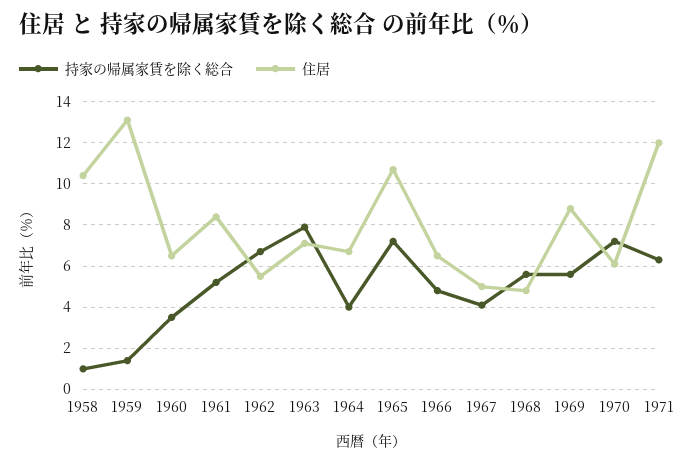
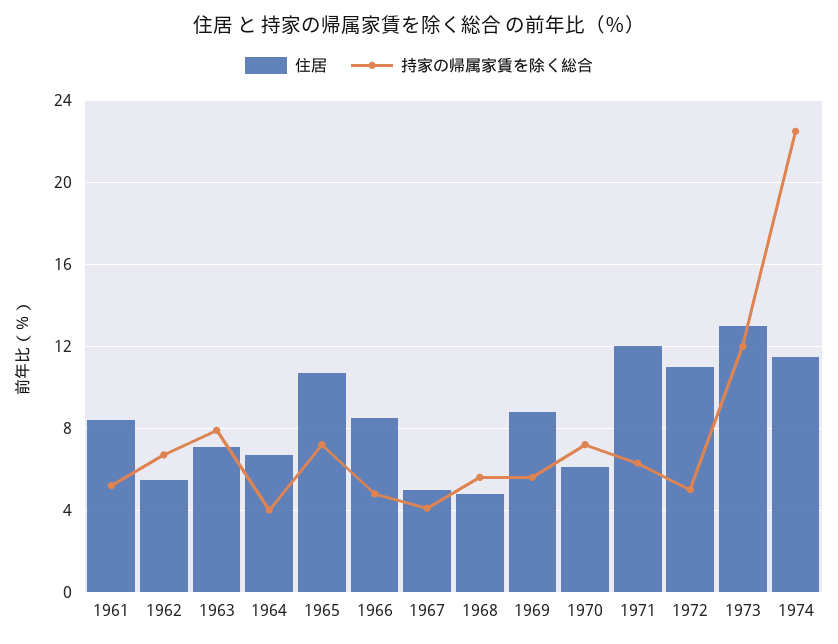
持家の帰属家賃を除く総合, 1958: 1 -> none
住居, 1958: 10.5 -> none
持家の帰属家賃を除く総合, 1959: 1.5 -> none
住居, 1959: 13 -> none
持家の帰属家賃を除く総合, 1960: 3.5 -> none
住居, 1960: 6.5 -> none
住居, 1966: 6.5 -> 8.5
住居, 1972: none -> 11
持家の帰属家賃を除く総合, 1972: none -> 5
住居, 1973: none -> 13
持家の帰属家賃を除く総合, 1973: none -> 12
住居, 1974: none -> 11.5
持家の帰属家賃を除く総合, 1974: none -> 22.5

